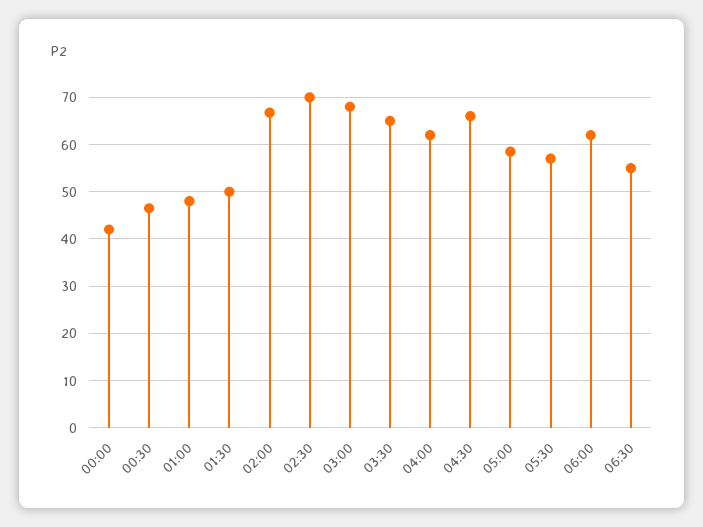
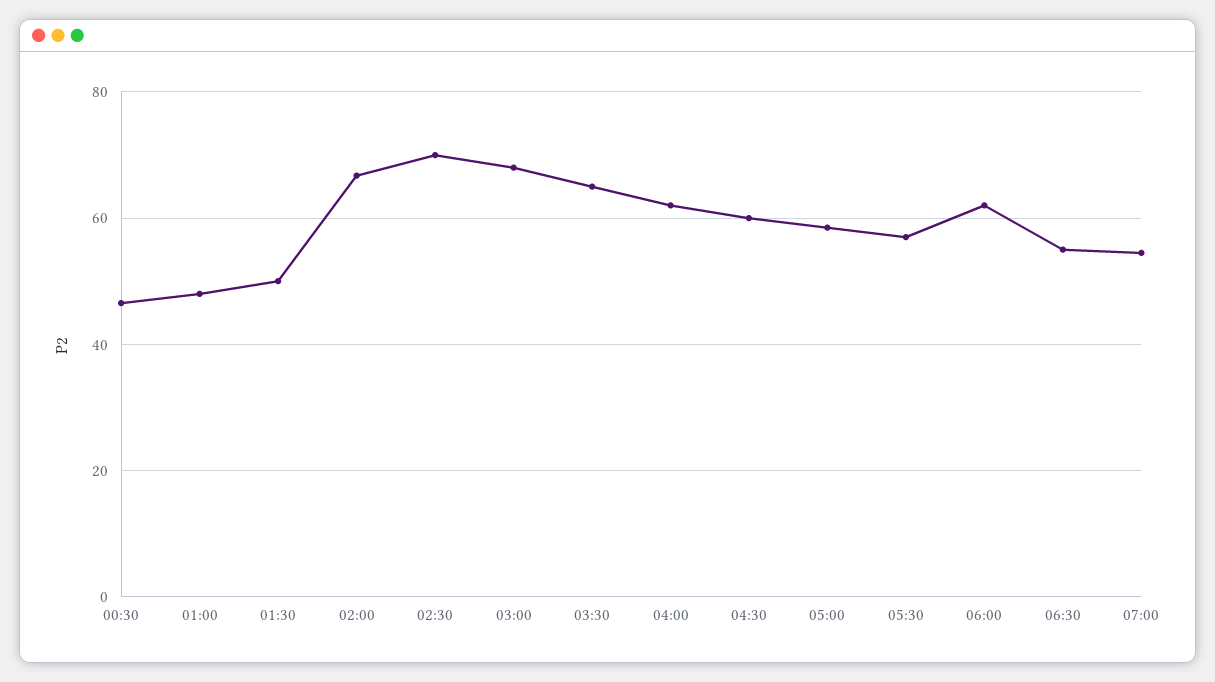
00:00: 42 -> none
04:30: 66 -> 60
07:00: none -> 54

